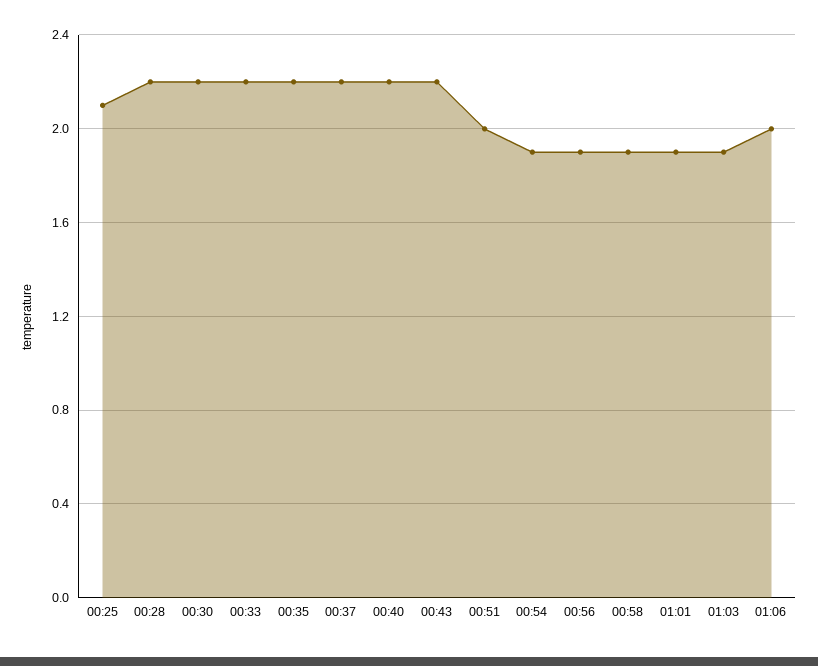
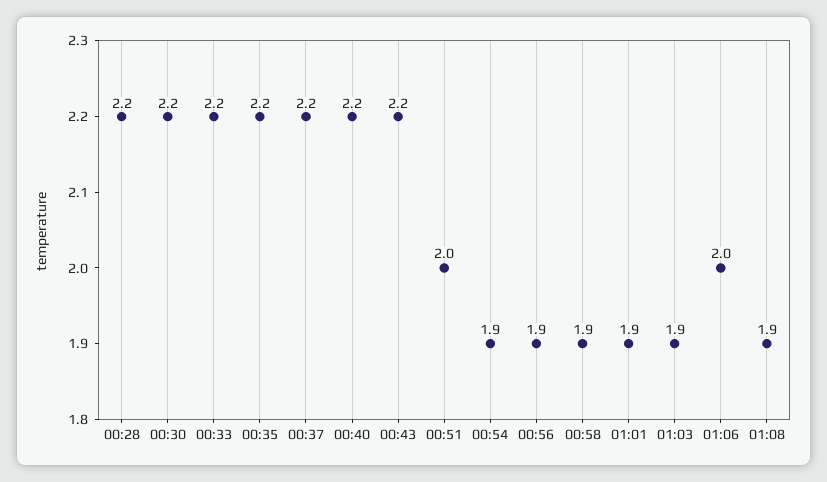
00:25: 2.1 -> none
01:08: none -> 1.9

